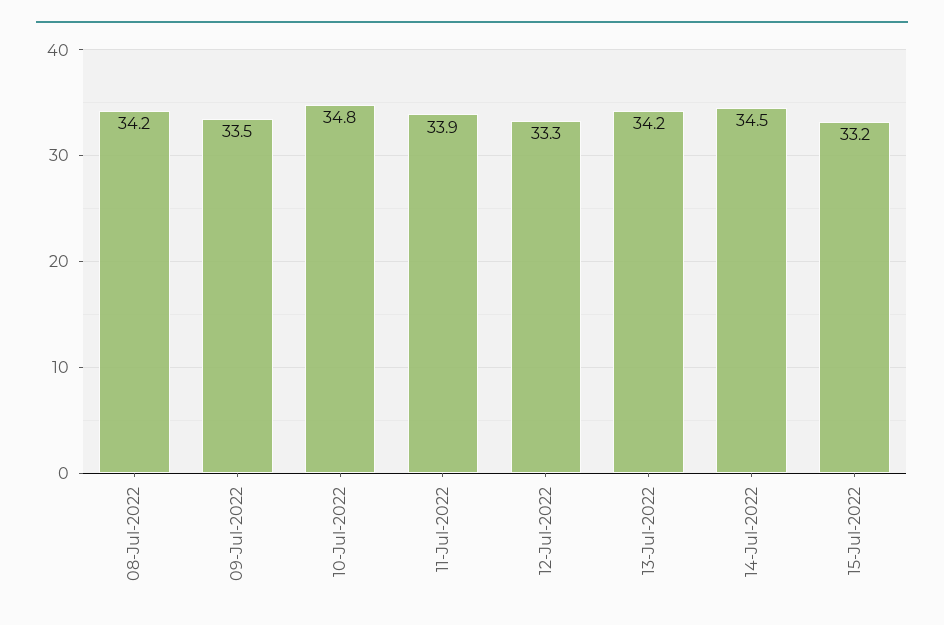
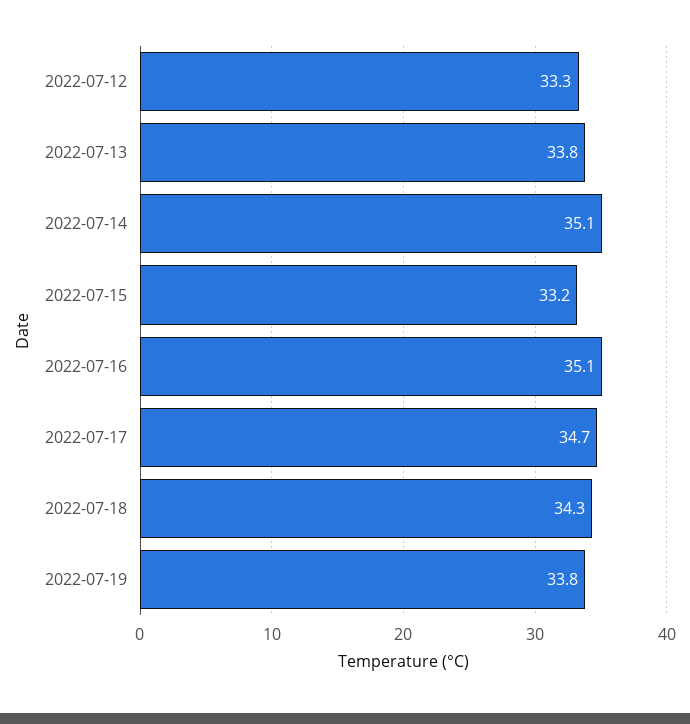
08-Jul-2022: 34.2 -> none
09-Jul-2022: 33.5 -> none
10-Jul-2022: 34.8 -> none
11-Jul-2022: 33.9 -> none
13-Jul-2022: 34.2 -> 33.8
14-Jul-2022: 34.5 -> 35.1
2022-07-16: none -> 35.1
2022-07-17: none -> 34.7
2022-07-18: none -> 34.3
2022-07-19: none -> 33.8

